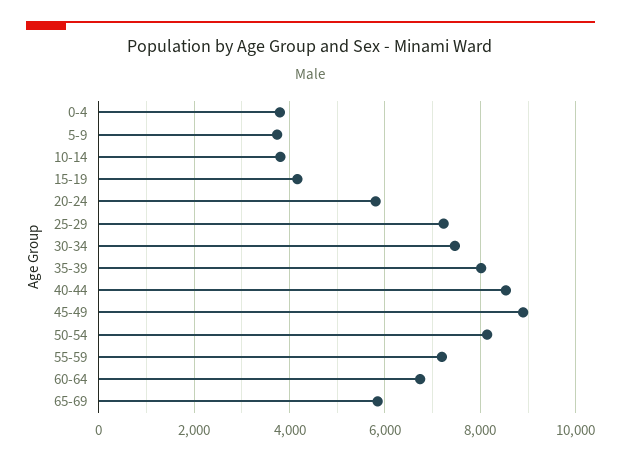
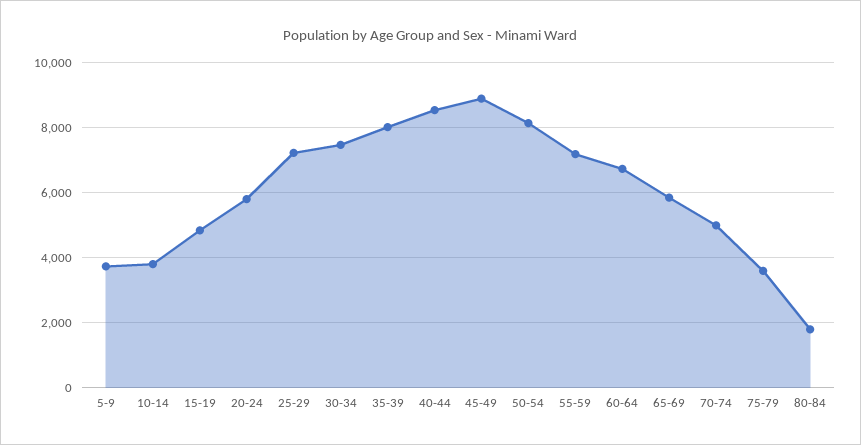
0-4: 3800 -> none
15-19: 4200 -> 4800
70-74: none -> 5000
75-79: none -> 3600
80-84: none -> 1800

